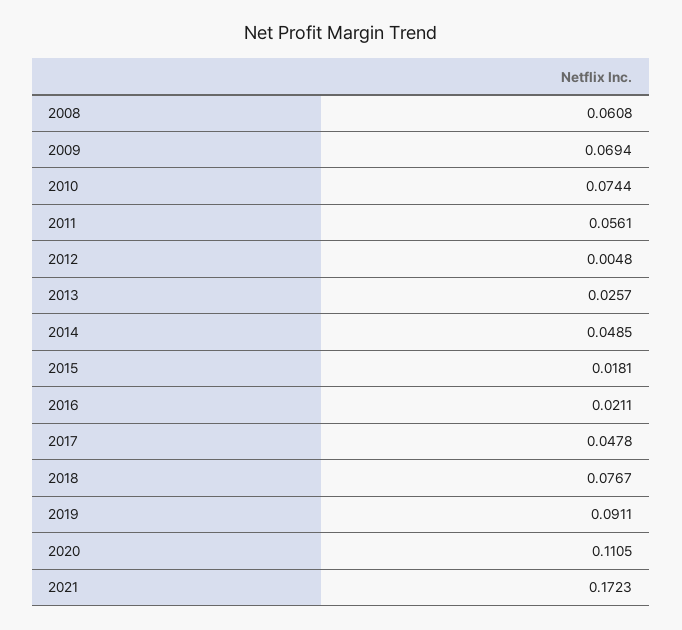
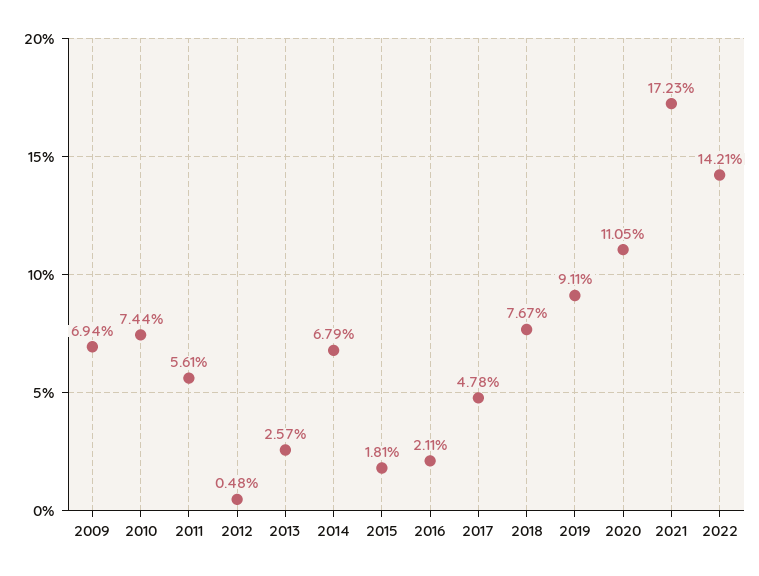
2008: 0.0608 -> none
2014: 0.0485 -> 0.0679
2022: none -> 0.1421

